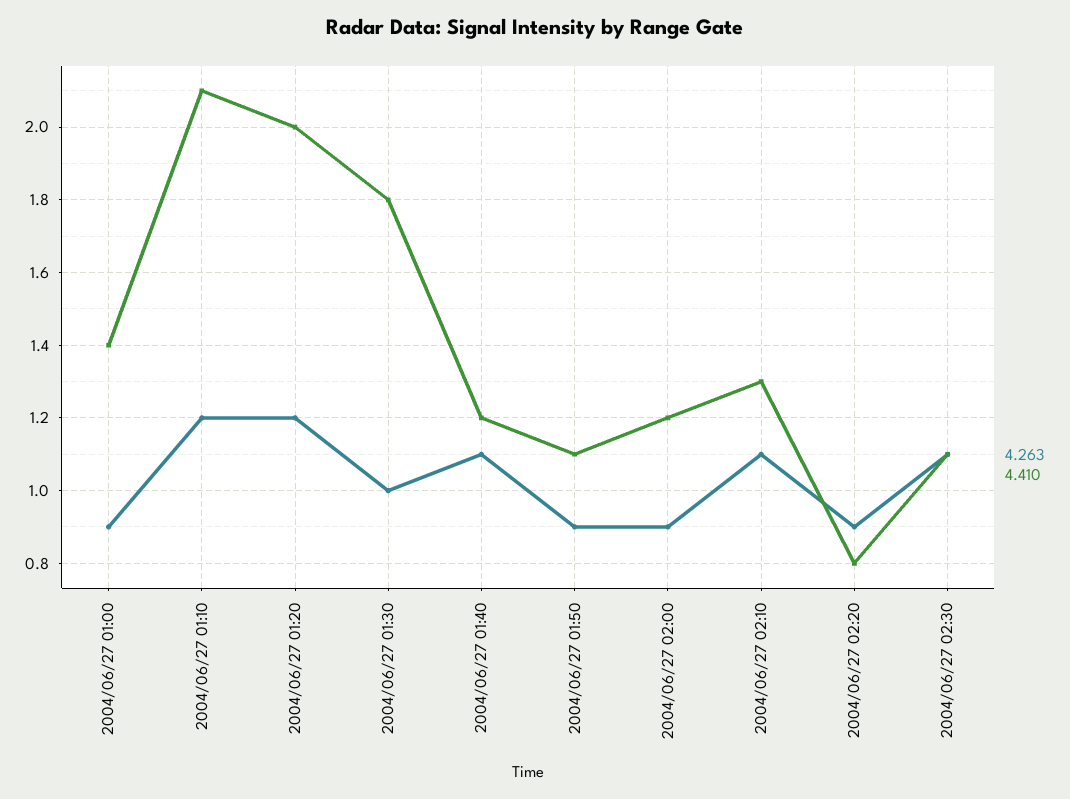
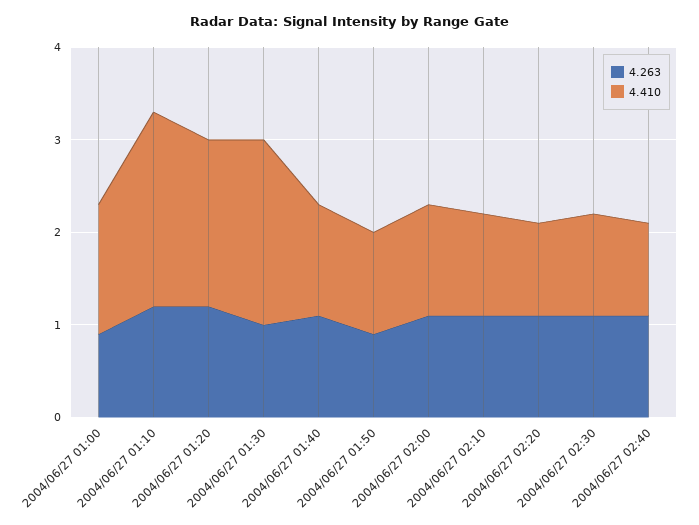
4.410, 2004/06/27 01:20: 2 -> 1.8
4.410, 2004/06/27 01:30: 1.8 -> 2
4.263, 2004/06/27 02:00: 0.9 -> 1.1
4.410, 2004/06/27 02:10: 1.3 -> 1.1
4.263, 2004/06/27 02:20: 0.9 -> 1.1
4.410, 2004/06/27 02:20: 0.8 -> 1
4.263, 2004/06/27 02:40: none -> 1.1
4.410, 2004/06/27 02:40: none -> 1

